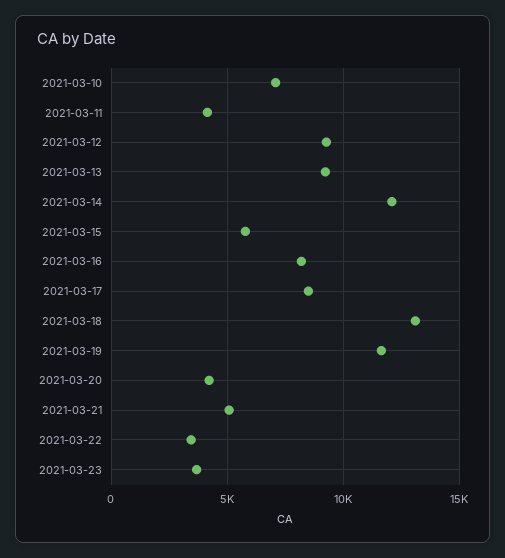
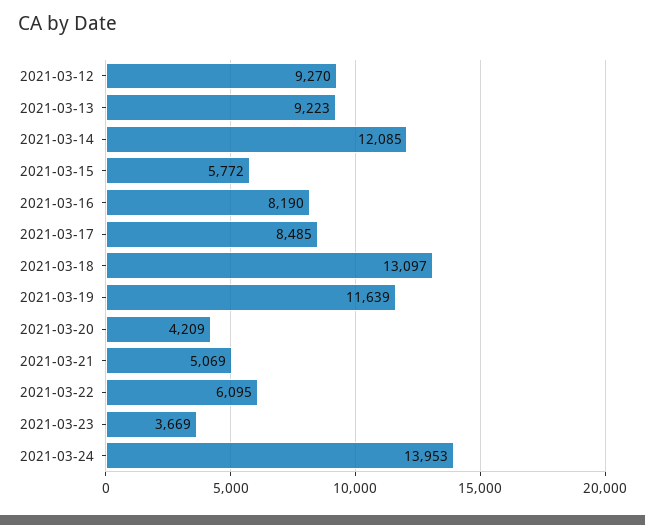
2021-03-10: 7000 -> none
2021-03-11: 4000 -> none
2021-03-22: 3500 -> 6095
2021-03-24: none -> 13953

